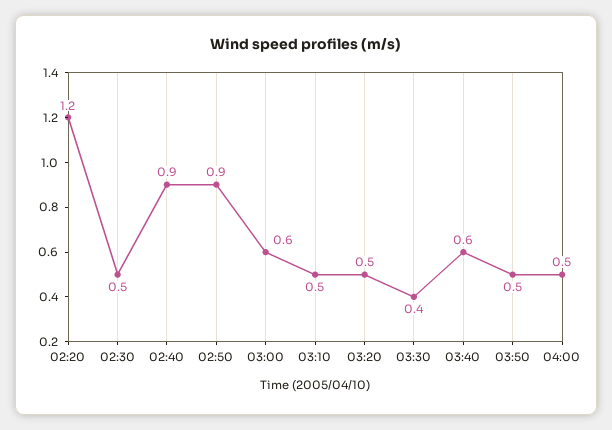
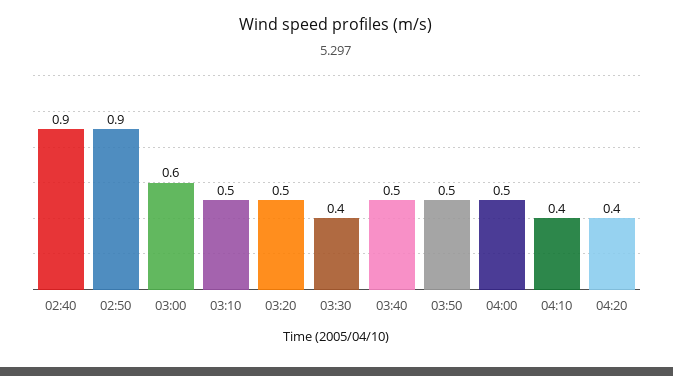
02:20: 1.2 -> none
02:30: 0.5 -> none
03:40: 0.6 -> 0.5
04:10: none -> 0.4
04:20: none -> 0.4

